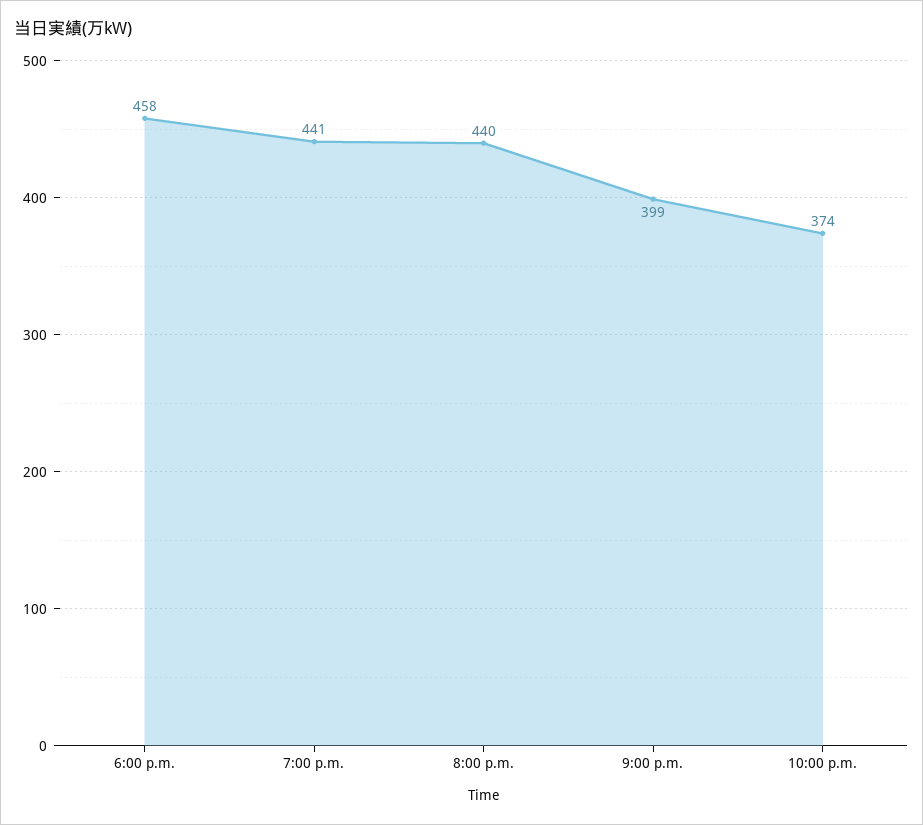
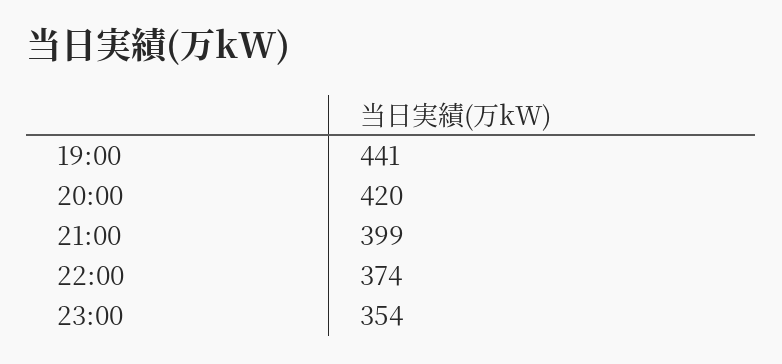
6:00 p.m.: 458 -> none
8:00 p.m.: 440 -> 420
23:00: none -> 354

